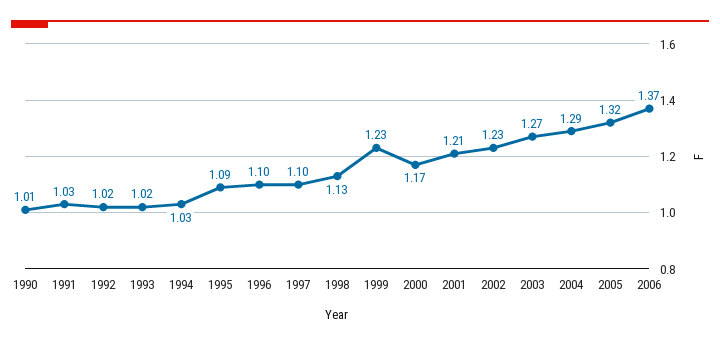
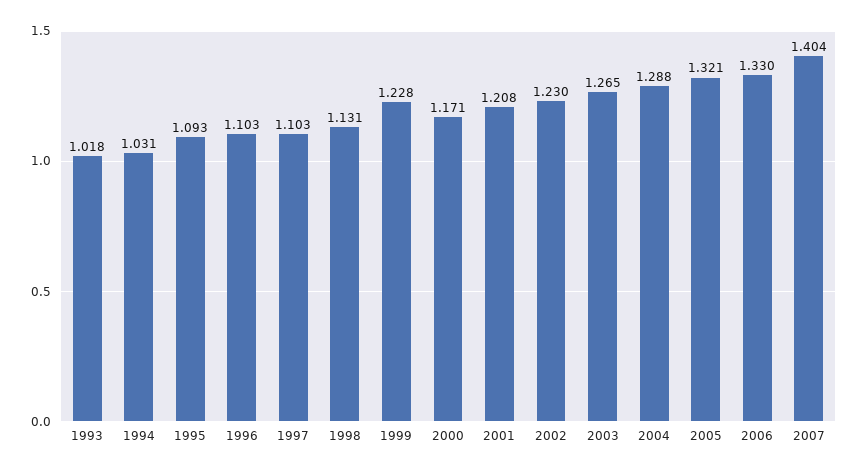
1990: 1.01 -> none
1991: 1.03 -> none
1992: 1.02 -> none
2006: 1.37 -> 1.33
2007: none -> 1.404

